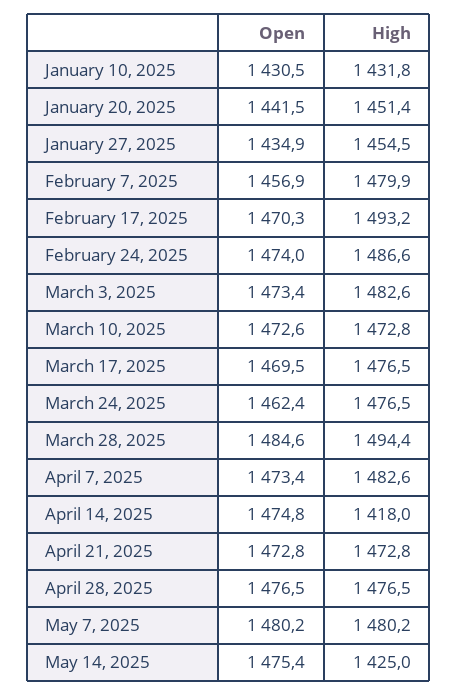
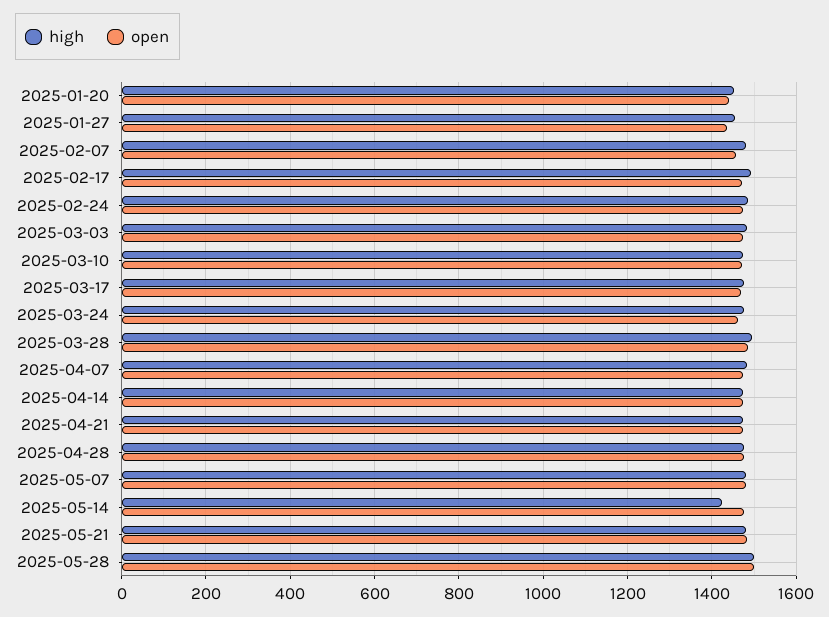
Open, January 10, 2025: 1430.5 -> none
High, January 10, 2025: 1431.8 -> none
High, April 14, 2025: 1418 -> 1480
High, 2025-05-21: none -> 1480
Open, 2025-05-21: none -> 1480
High, 2025-05-28: none -> 1500
Open, 2025-05-28: none -> 1500

